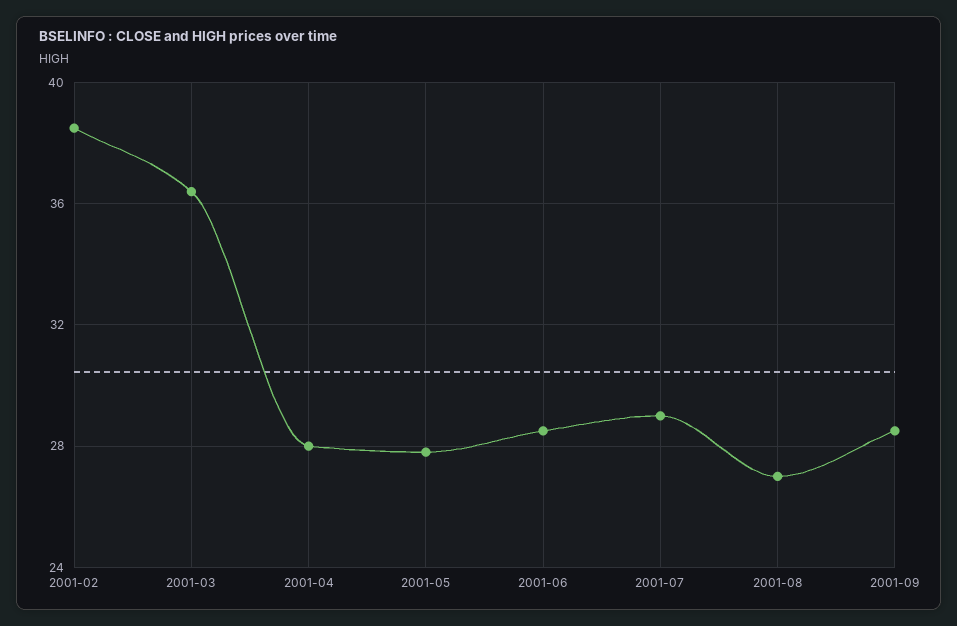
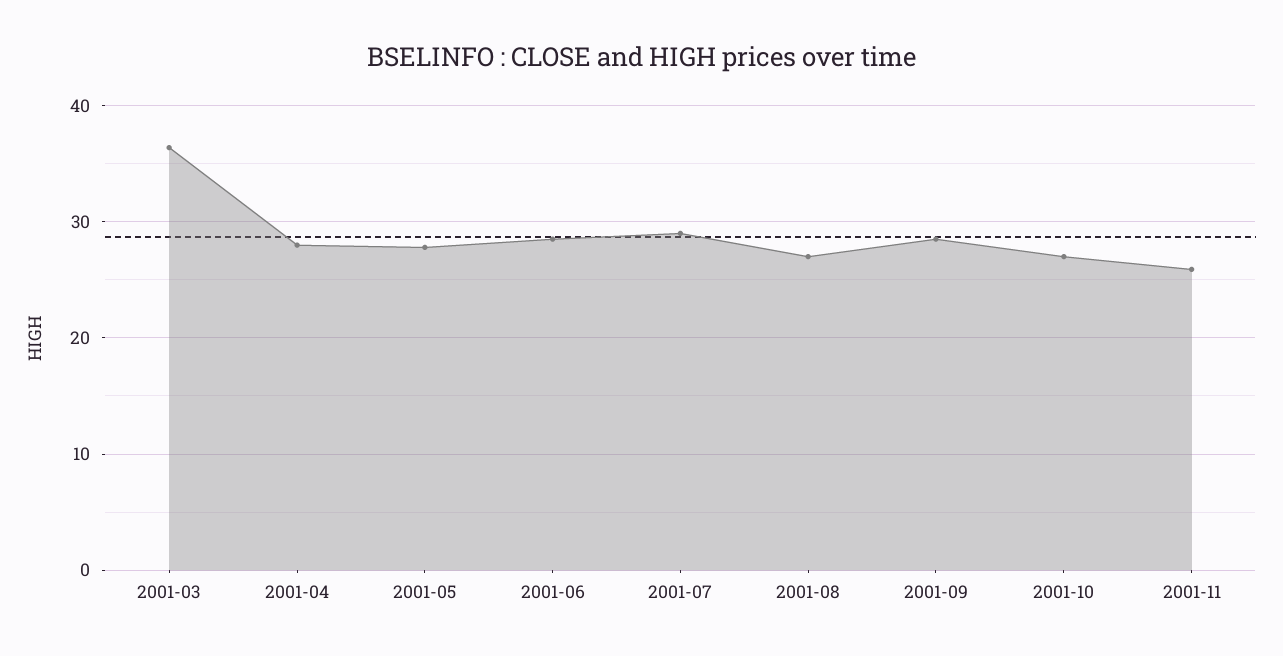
2001-02: 38.5 -> none
2001-10: none -> 27
2001-11: none -> 26

